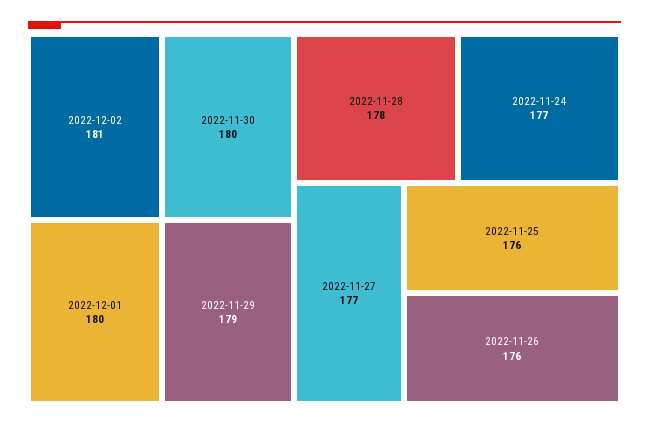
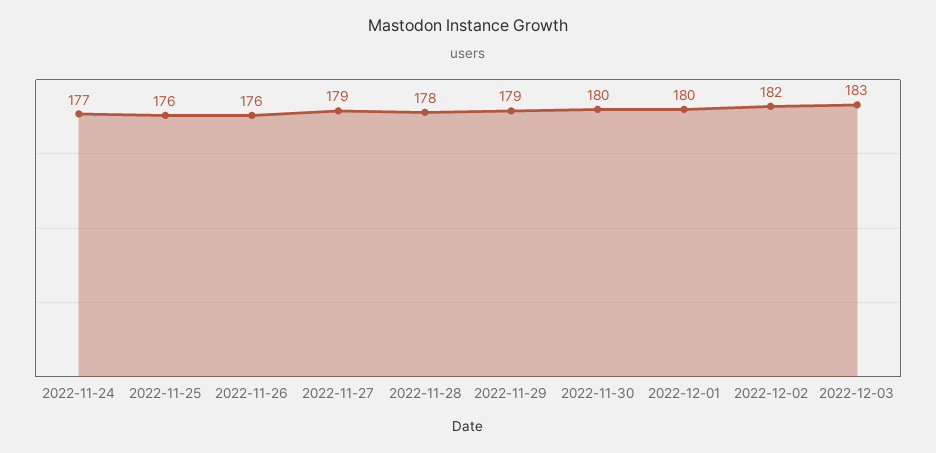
2022-12-02: 181 -> 182
2022-11-27: 177 -> 179
2022-12-03: none -> 183

